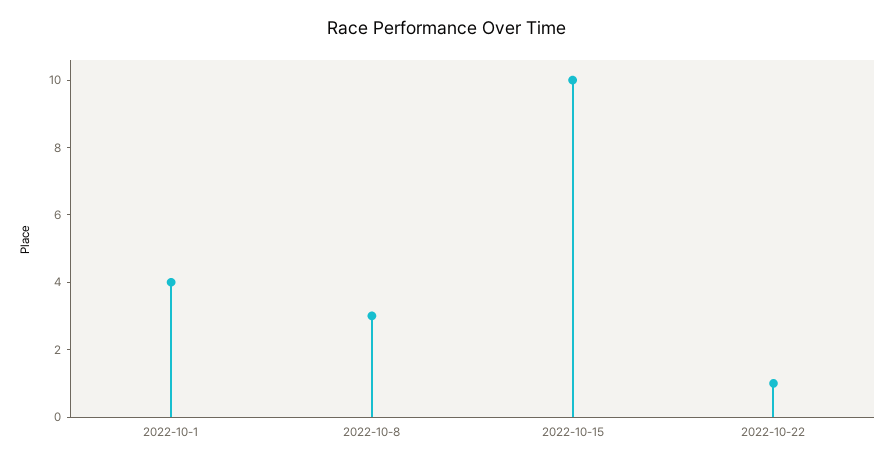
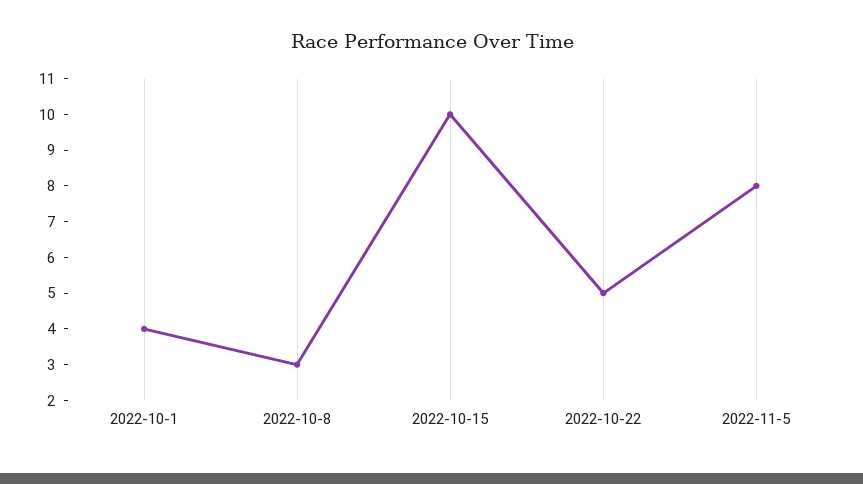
2022-10-22: 1 -> 5
2022-11-5: none -> 8

